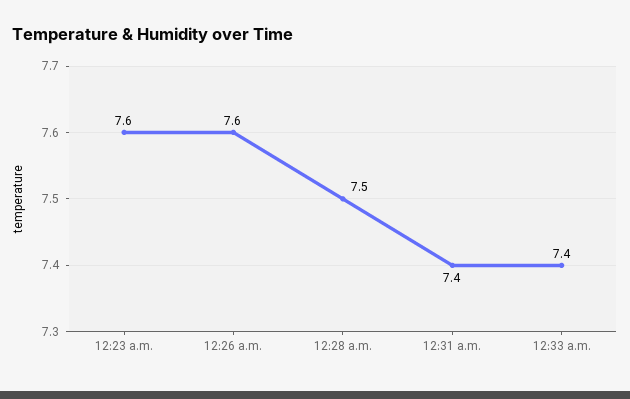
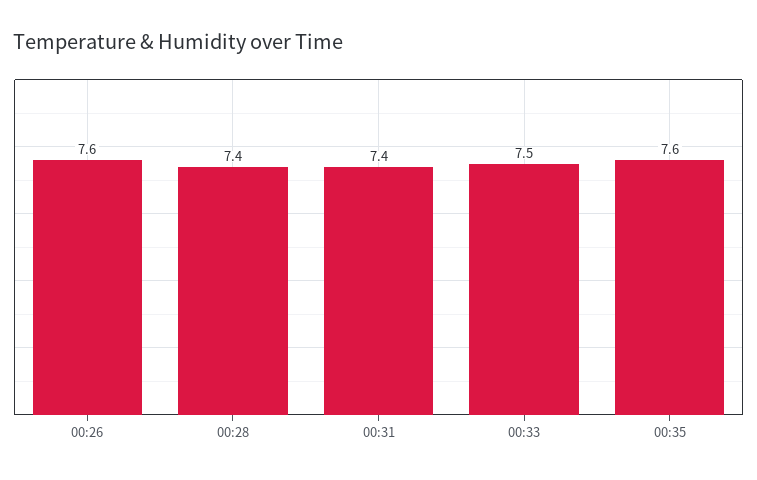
12:23 a.m.: 7.6 -> none
12:28 a.m.: 7.5 -> 7.4
12:33 a.m.: 7.4 -> 7.5
00:35: none -> 7.6

